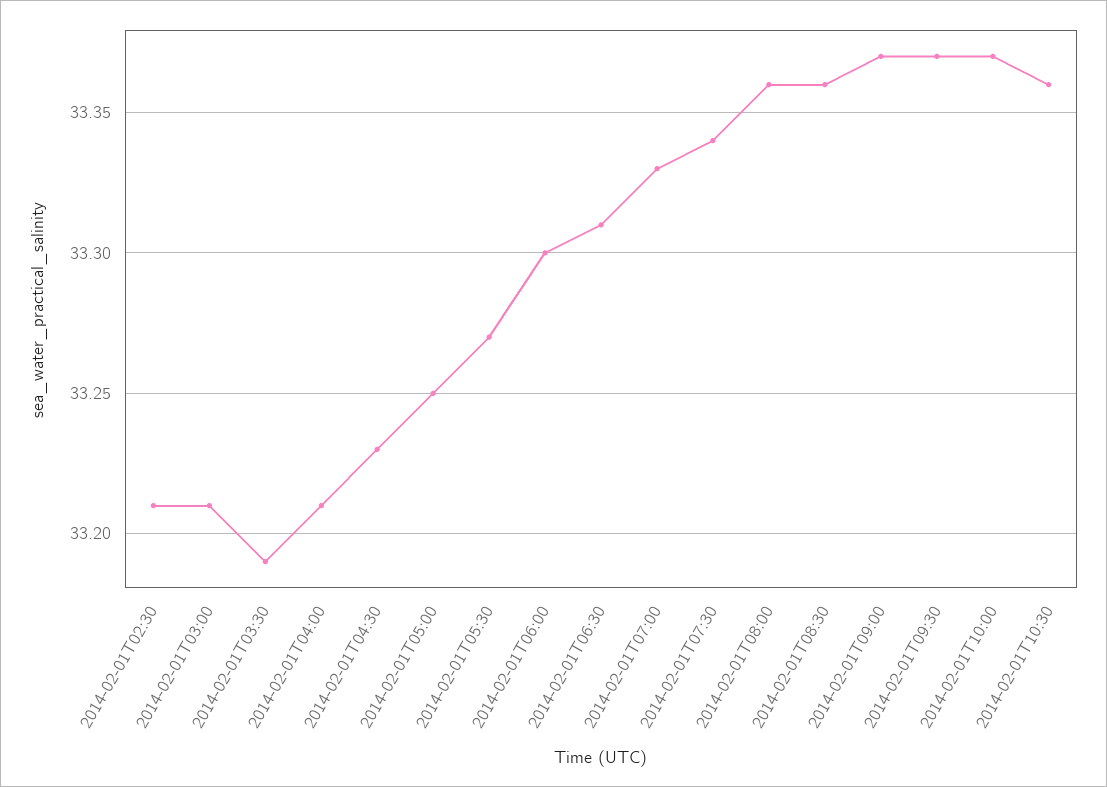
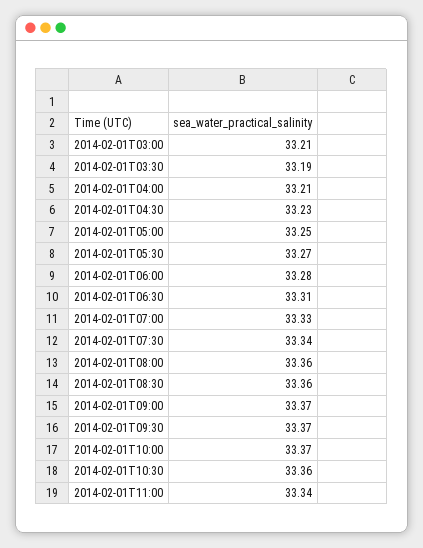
2014-02-01T02:30: 33.21 -> none
2014-02-01T06:00: 33.3 -> 33.28
2014-02-01T11:00: none -> 33.34

